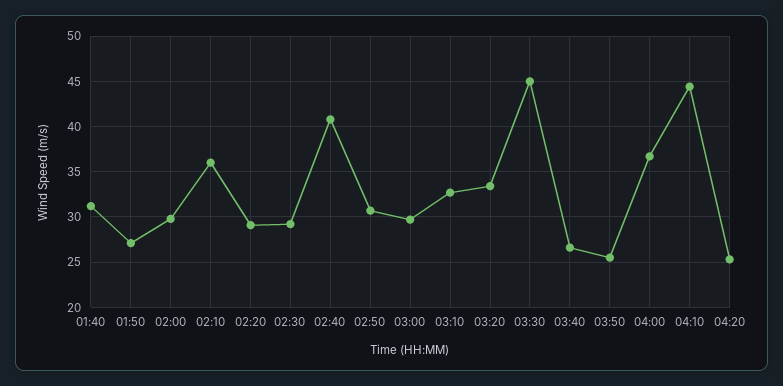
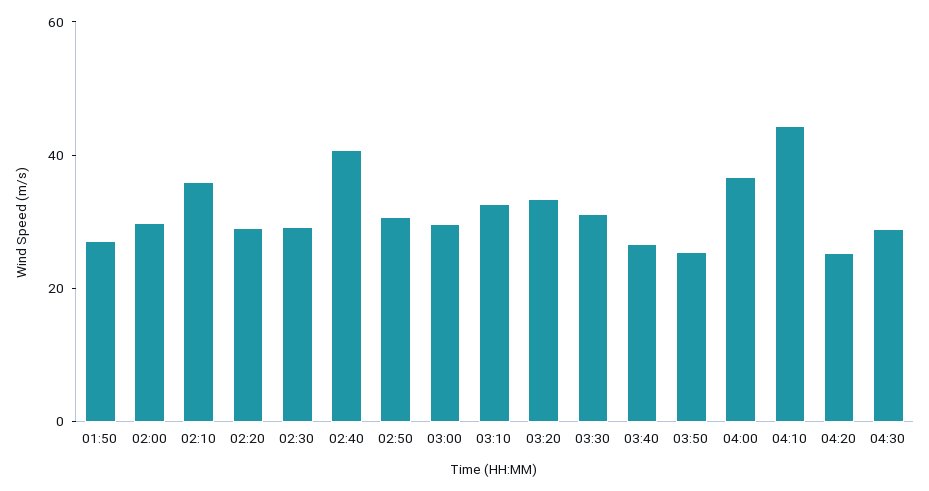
01:40: 31 -> none
03:30: 45 -> 30
04:30: none -> 30

